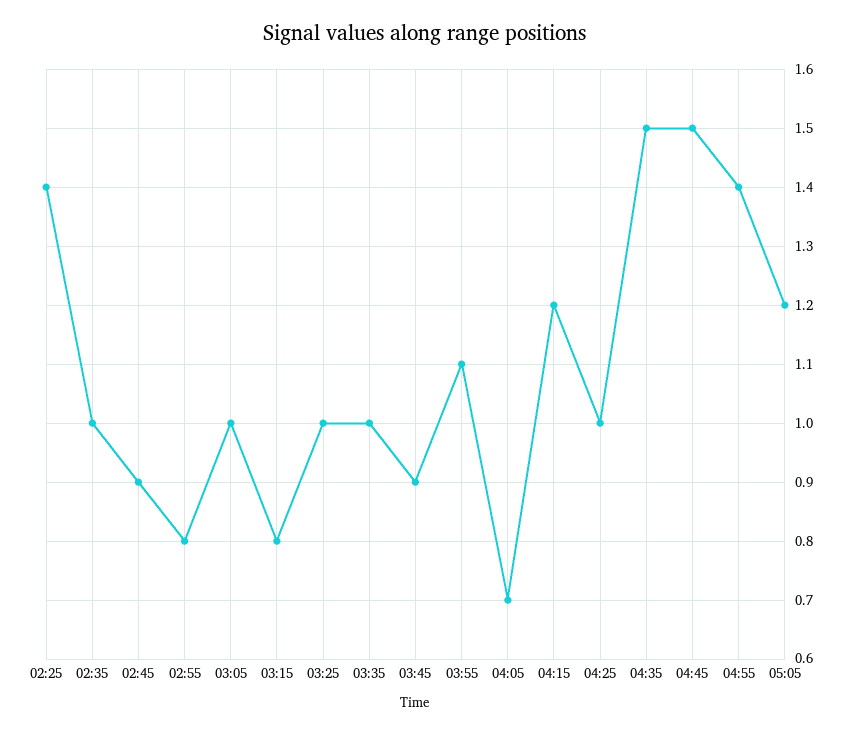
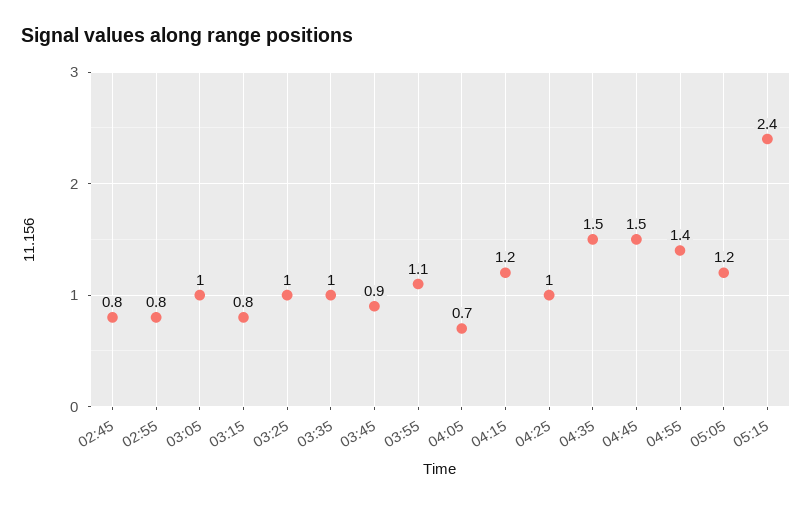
02:25: 1.4 -> none
02:35: 1 -> none
02:45: 0.9 -> 0.8
05:15: none -> 2.4

